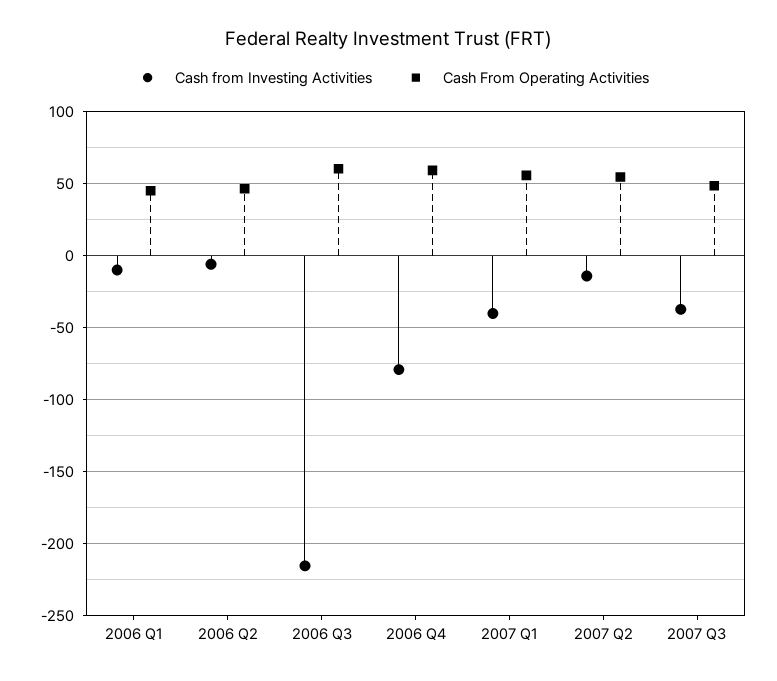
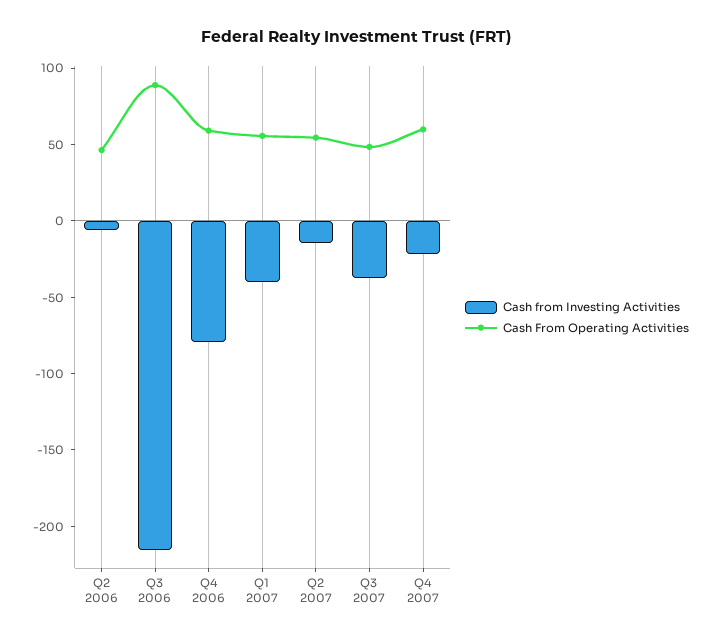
Cash from Investing Activities, 2006 Q1: -10 -> none
Cash From Operating Activities, 2006 Q1: 45 -> none
Cash From Operating Activities, 2006 Q3: 60 -> 90
Cash from Investing Activities, Q4 2007: none -> -20
Cash From Operating Activities, Q4 2007: none -> 60

